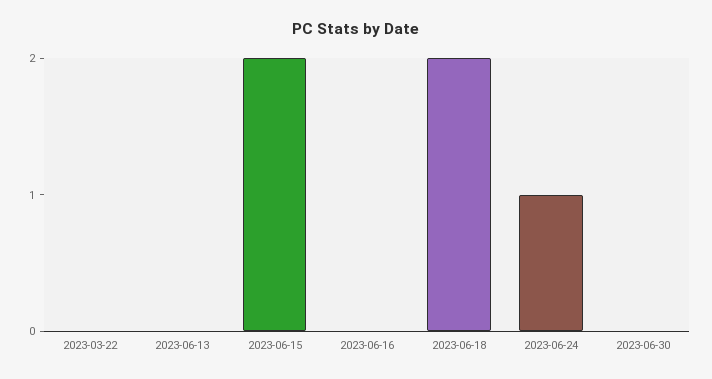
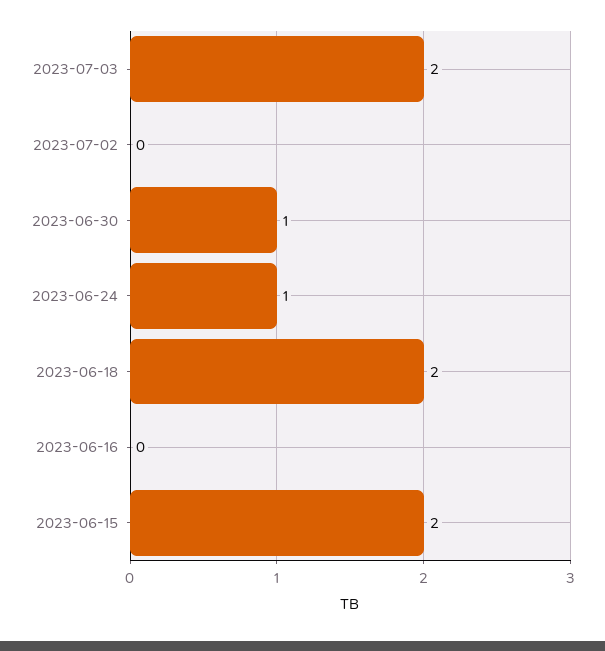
2023-03-22: 0 -> none
2023-06-13: 0 -> none
2023-06-30: 0 -> 1
2023-07-03: none -> 2
2023-07-02: none -> 0

